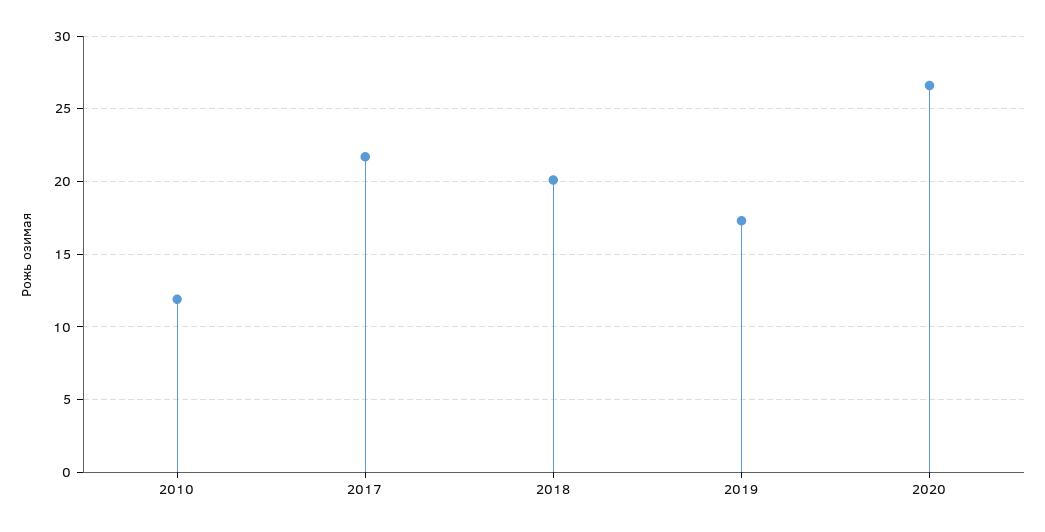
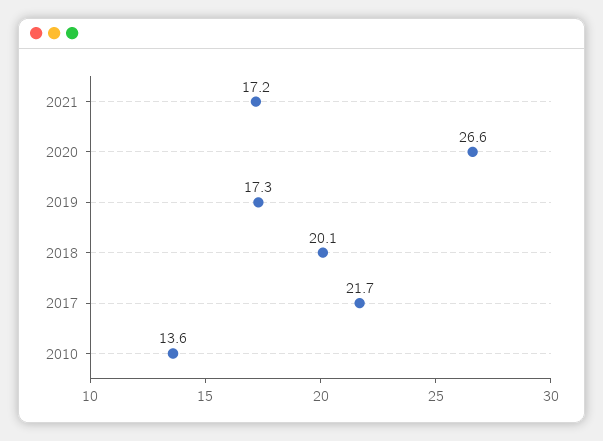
2010: 12 -> 13.6
2021: none -> 17.2

